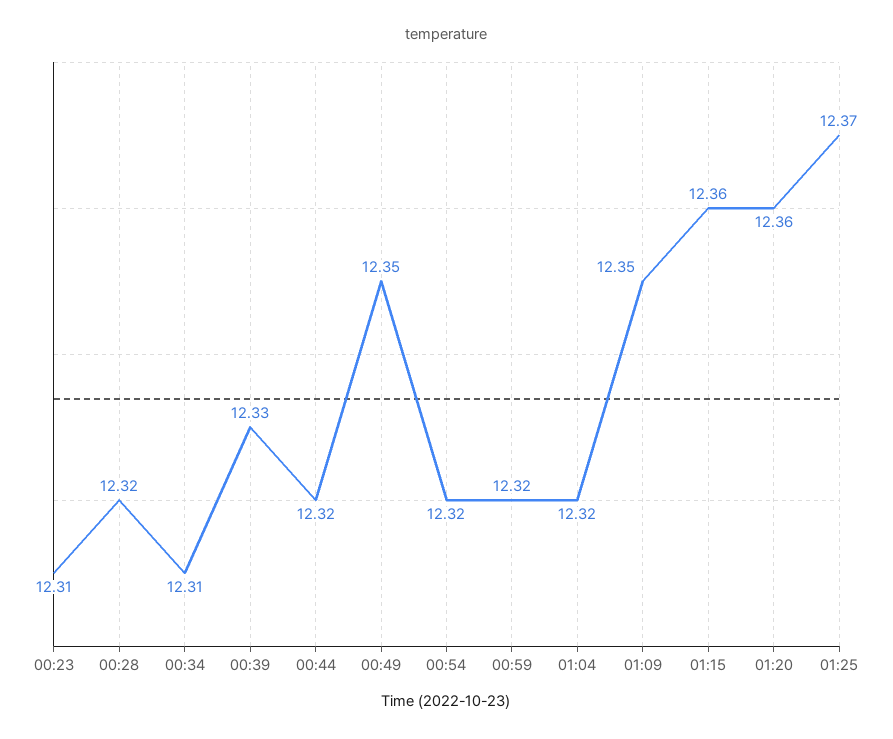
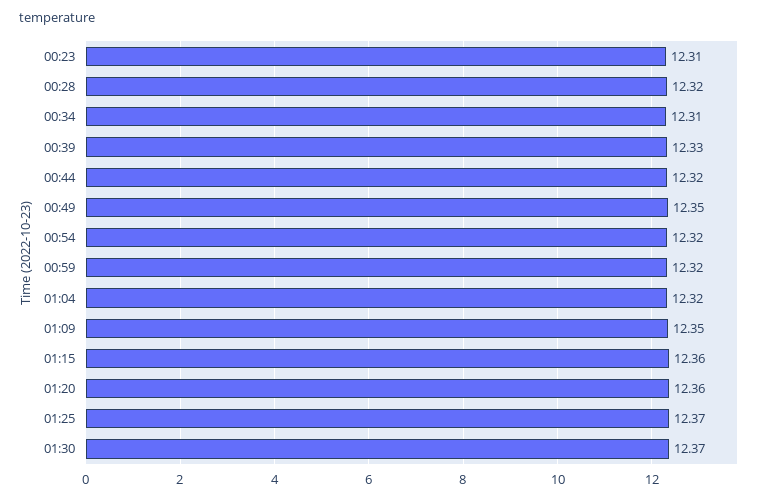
01:30: none -> 12.37

